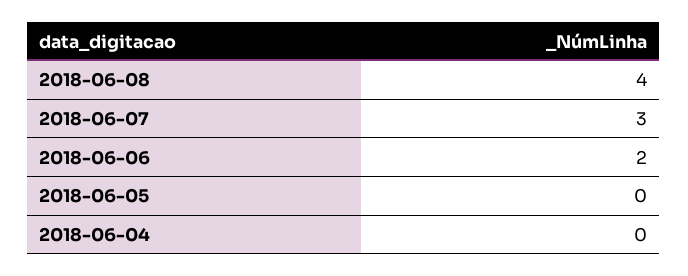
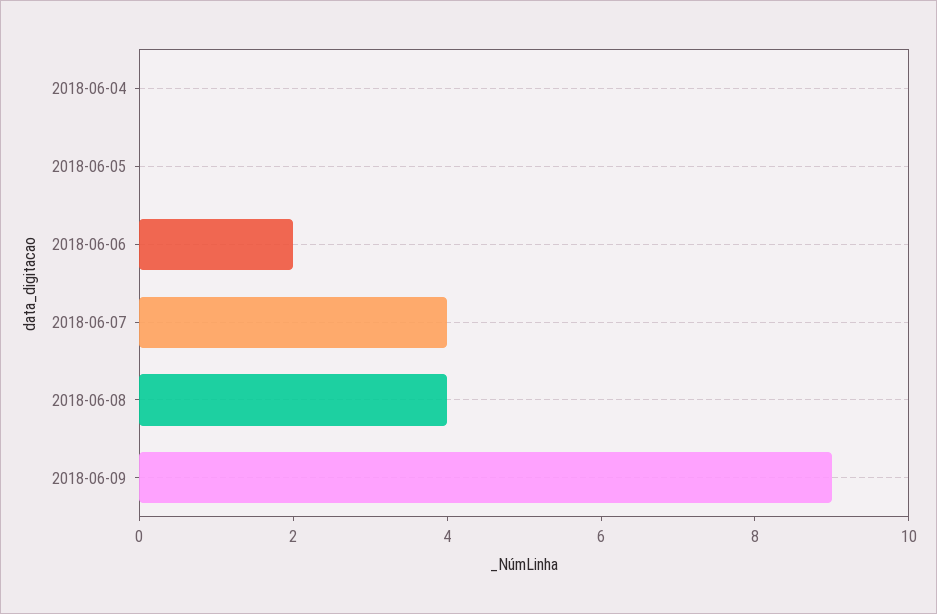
2018-06-07: 3 -> 4
2018-06-09: none -> 9

